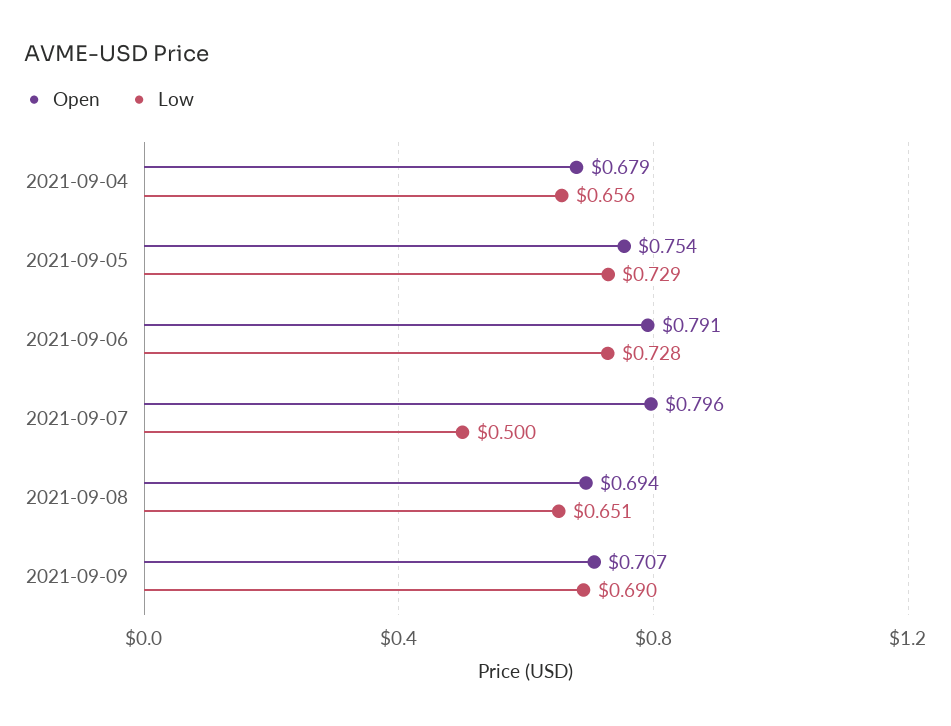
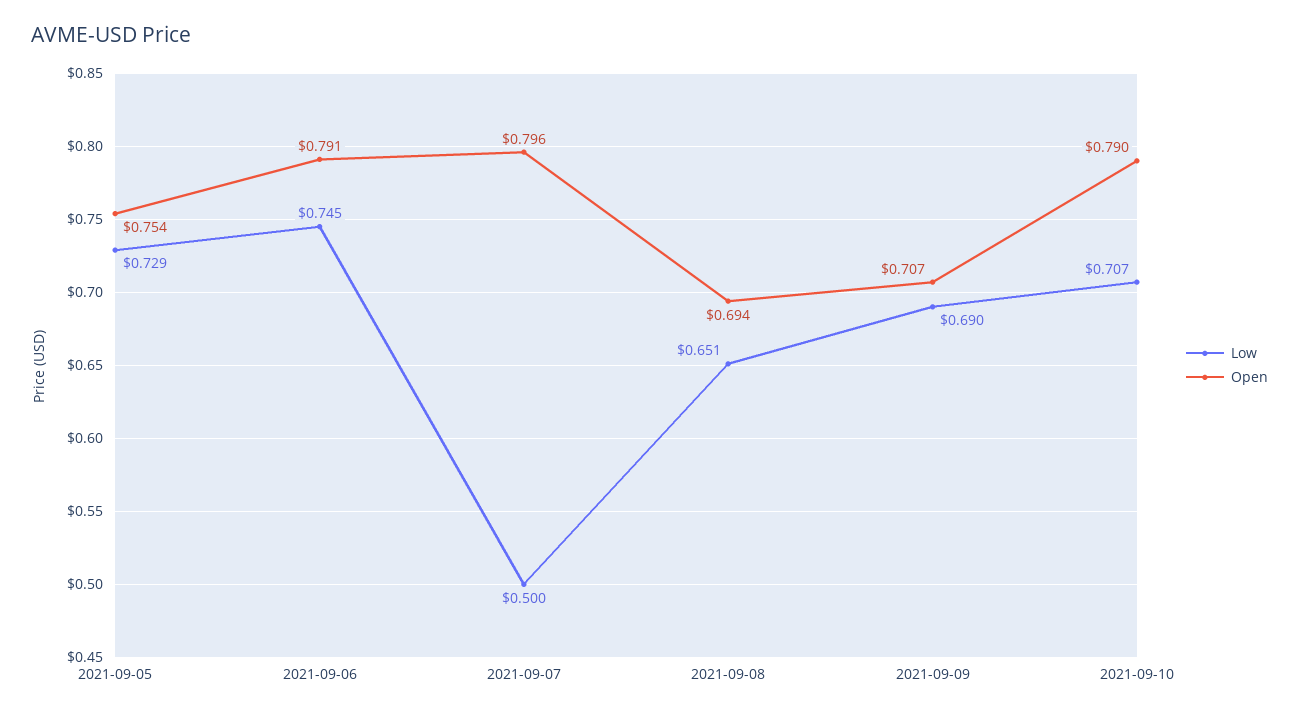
Open, 2021-09-04: 0.679 -> none
Low, 2021-09-04: 0.656 -> none
Low, 2021-09-06: 0.728 -> 0.745
Low, 2021-09-10: none -> 0.707
Open, 2021-09-10: none -> 0.79

